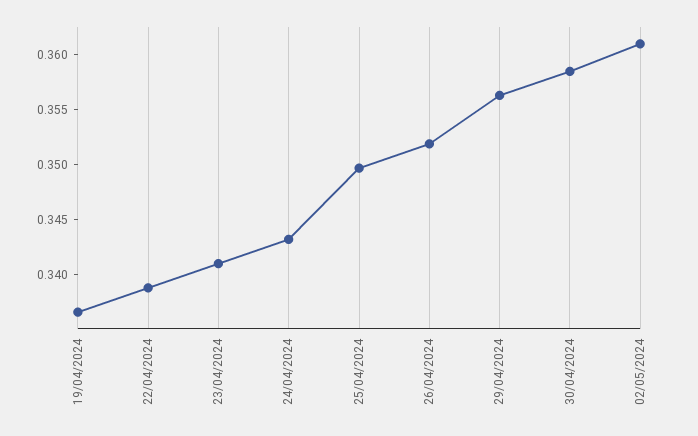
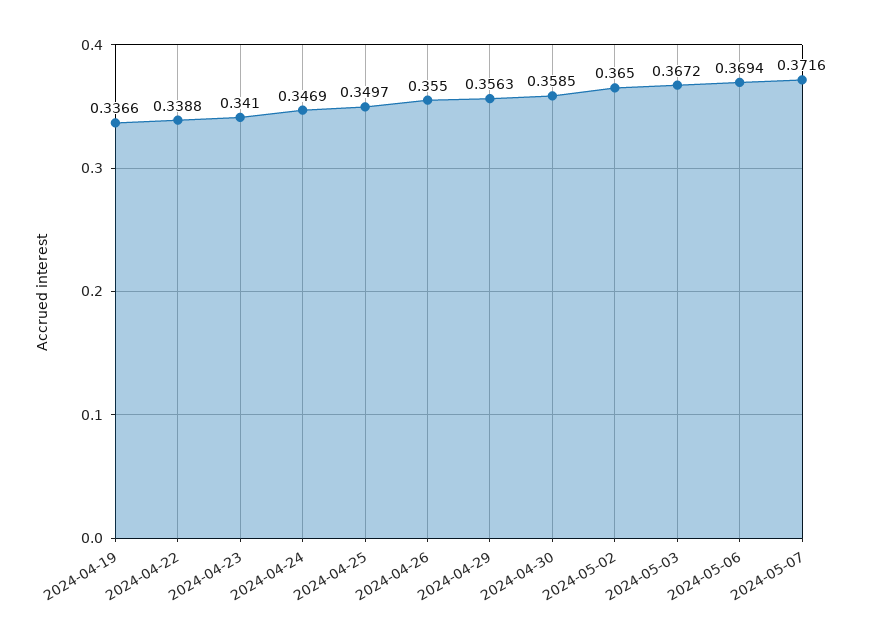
24/04/2024: 0.343 -> 0.3469
26/04/2024: 0.352 -> 0.355
02/05/2024: 0.361 -> 0.365
2024-05-03: none -> 0.3672
2024-05-06: none -> 0.3694
2024-05-07: none -> 0.3716

